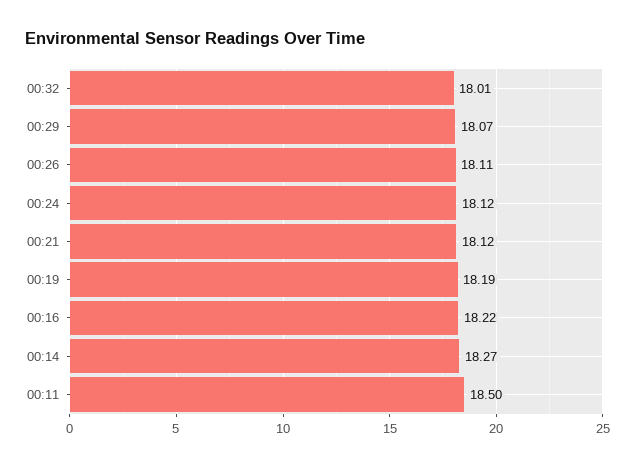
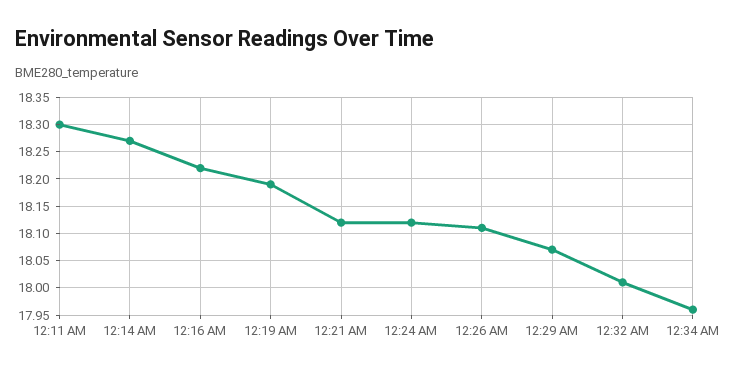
00:11: 18.5 -> 18.3
12:34 AM: none -> 17.95

